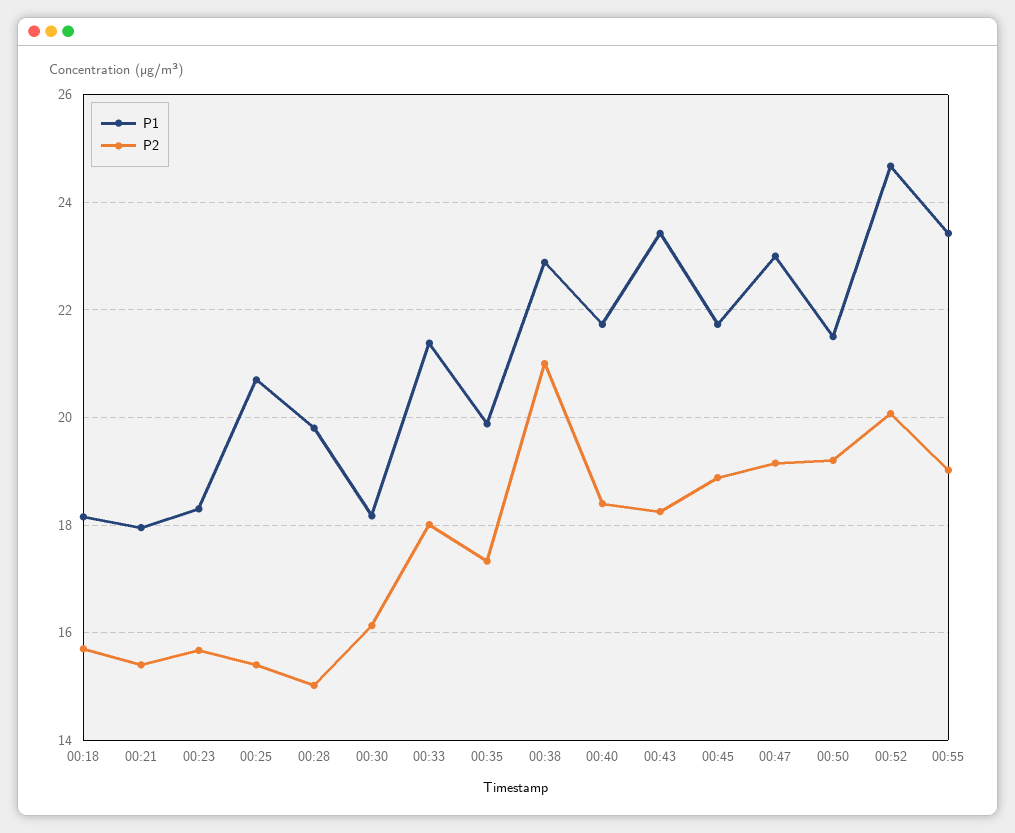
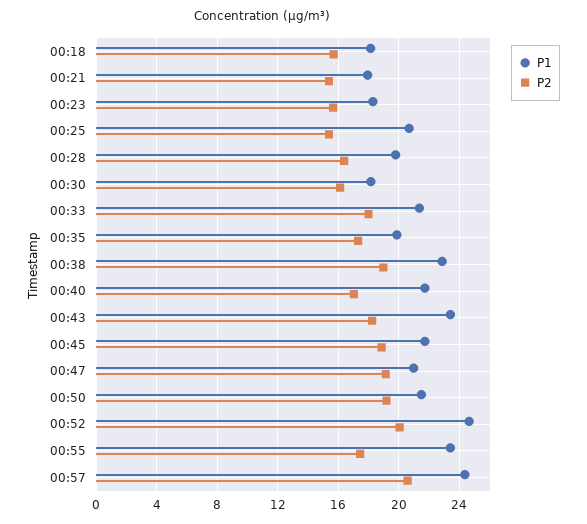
P2, 00:28: 15 -> 16.5
P2, 00:38: 21 -> 19
P2, 00:40: 18.4 -> 17
P1, 00:47: 23 -> 21
P2, 00:55: 19 -> 17.5
P1, 00:57: none -> 24.5
P2, 00:57: none -> 20.5

